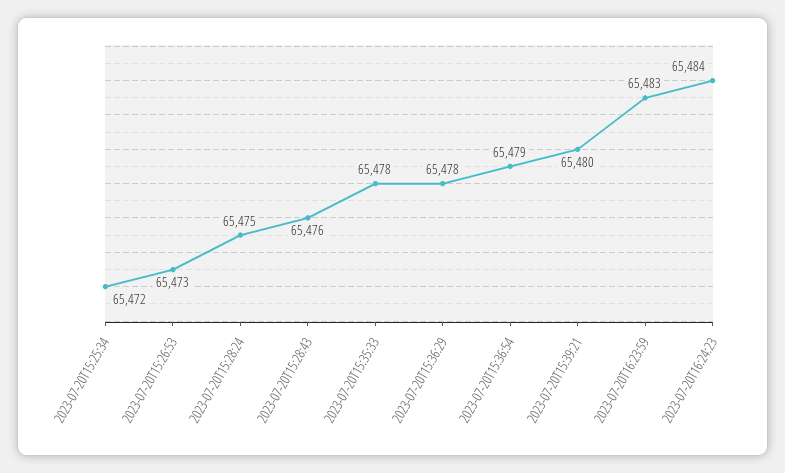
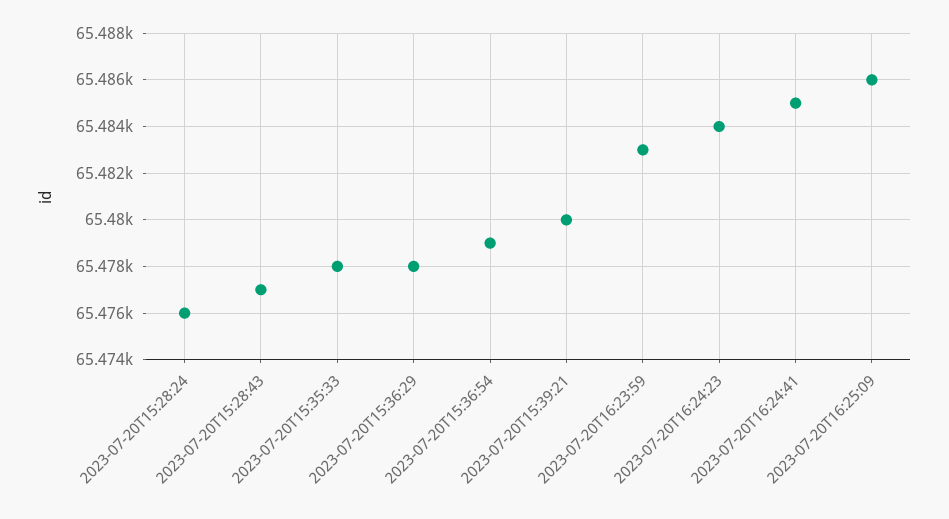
2023-07-20T15:25:34: 65472 -> none
2023-07-20T15:26:53: 65473 -> none
2023-07-20T15:28:24: 65475 -> 65476
2023-07-20T15:28:43: 65476 -> 65477
2023-07-20T16:24:41: none -> 65485
2023-07-20T16:25:09: none -> 65486

